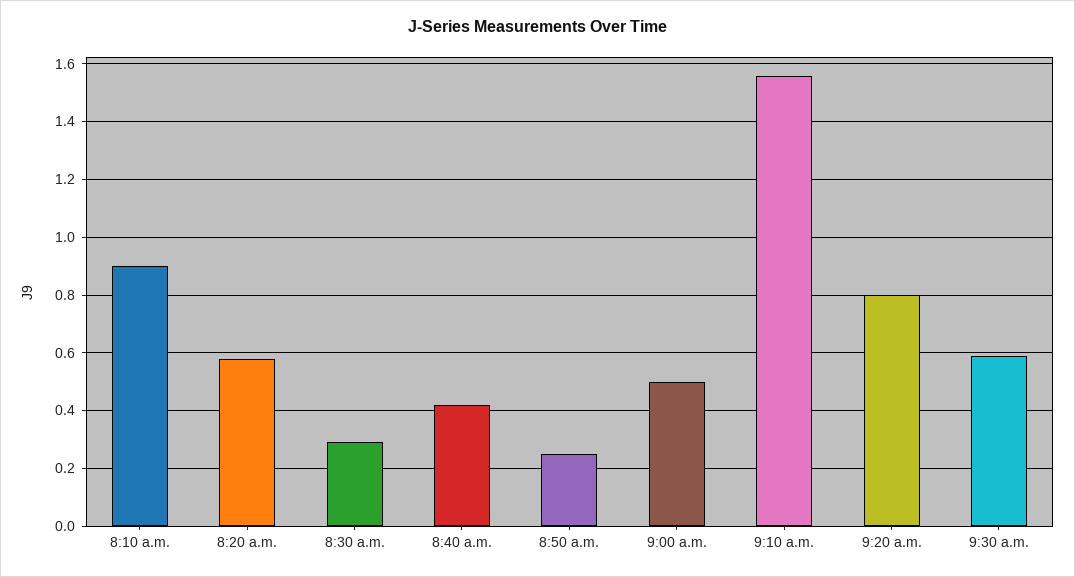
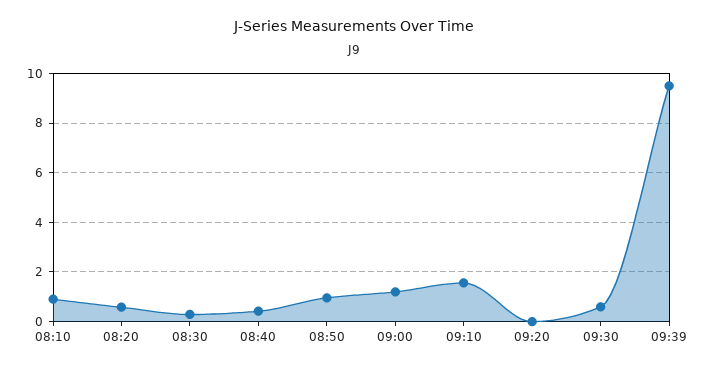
8:50 a.m.: 0.25 -> 1
9:00 a.m.: 0.5 -> 1.25
9:20 a.m.: 0.8 -> 0
09:39: none -> 9.5

